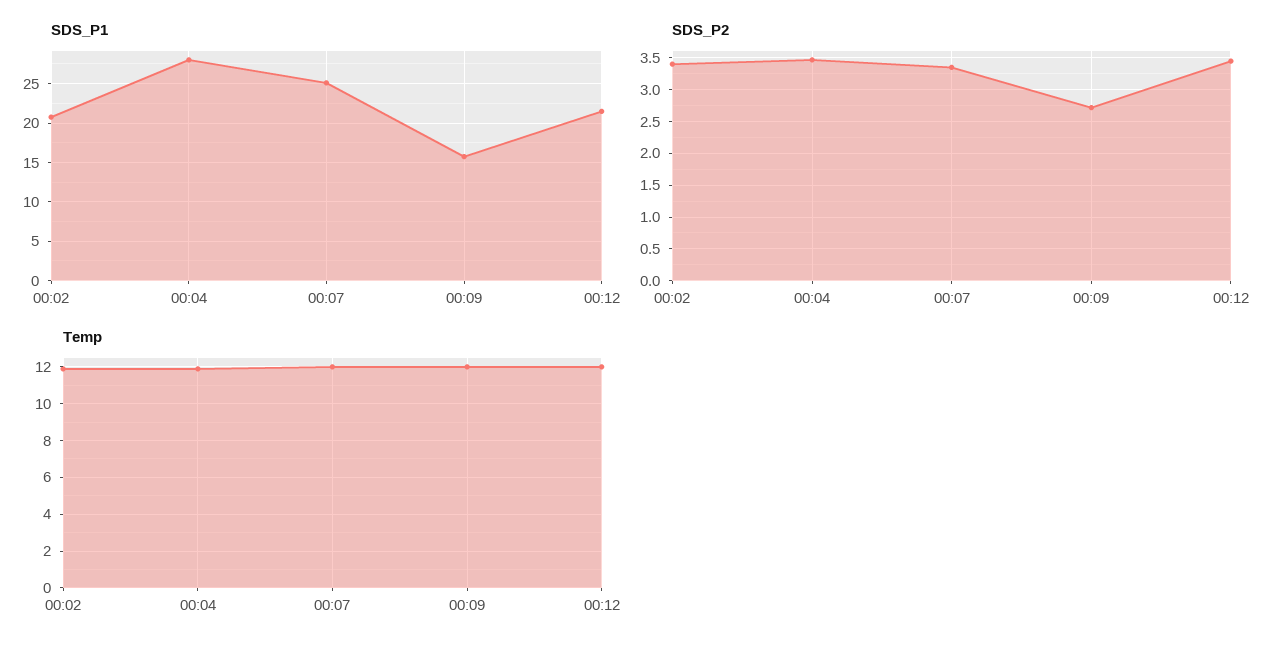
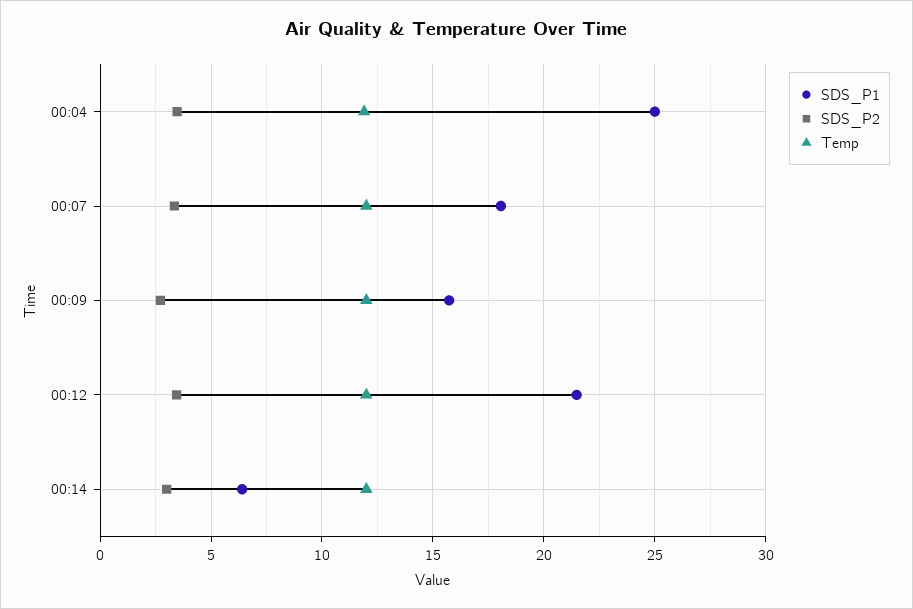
SDS_P1, 00:02: 21 -> none
SDS_P1, 00:04: 28 -> 25
SDS_P1, 00:07: 25 -> 18
SDS_P2, 00:02: 3.4 -> none
Temp, 00:02: 12 -> none
SDS_P1, 00:14: none -> 6.5
SDS_P2, 00:14: none -> 3
Temp, 00:14: none -> 12

